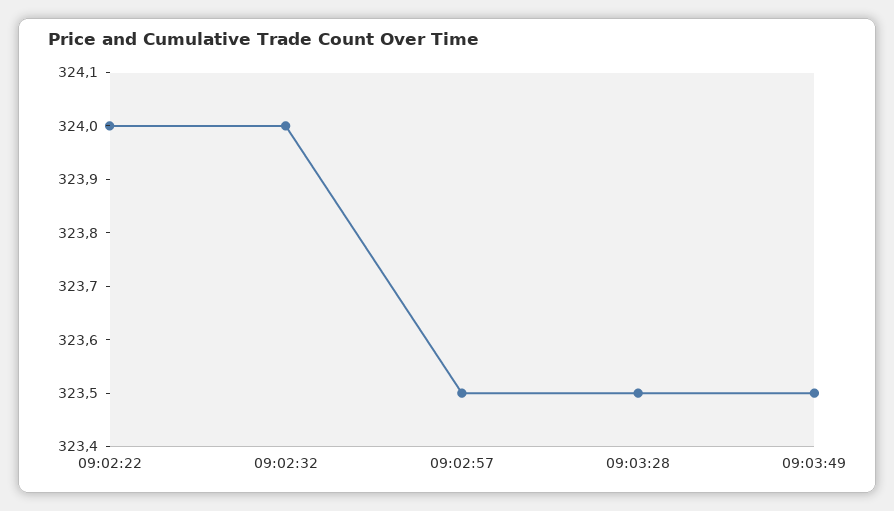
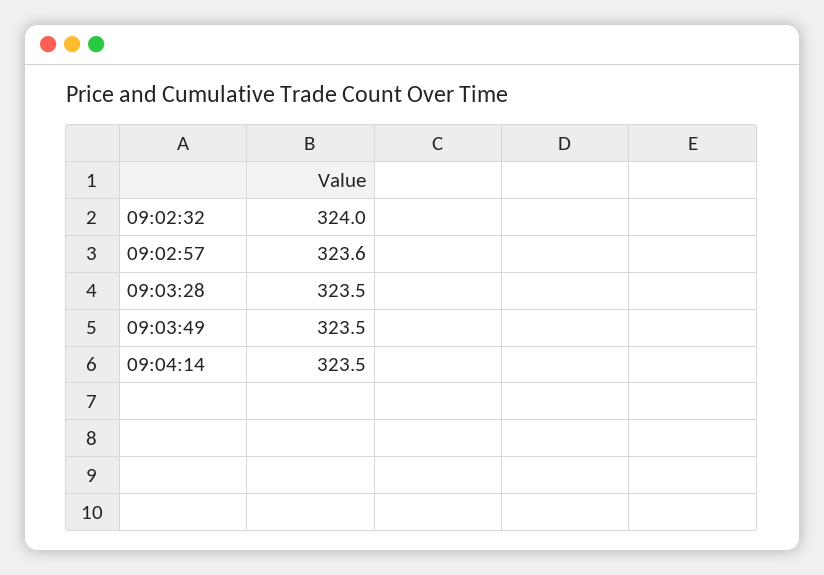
09:02:22: 324 -> none
09:02:57: 323.5 -> 323.6
09:04:14: none -> 323.5

